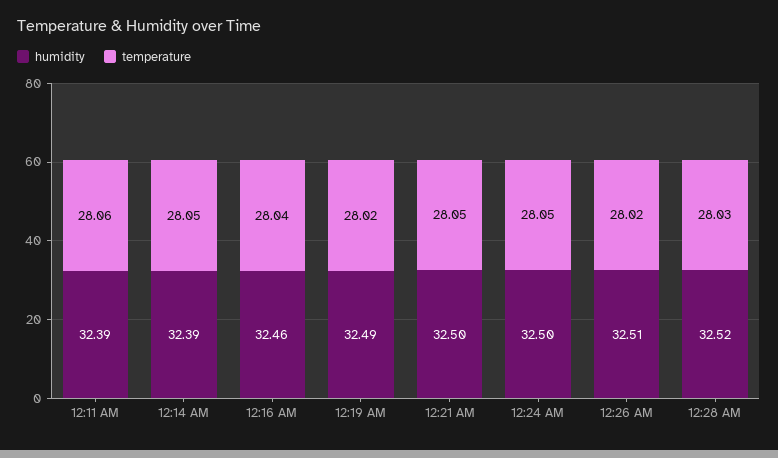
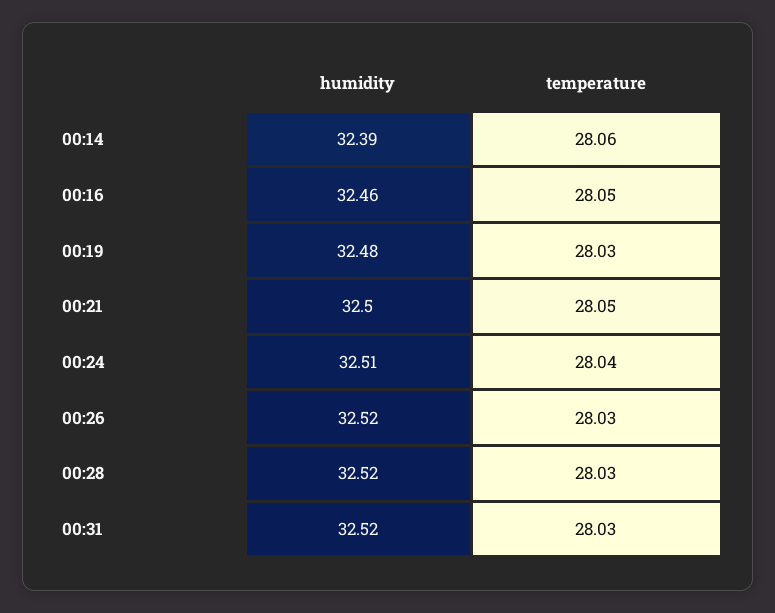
humidity, 12:11 AM: 32.39 -> none
temperature, 12:11 AM: 28.06 -> none
temperature, 12:14 AM: 28.05 -> 28.06
temperature, 12:16 AM: 28.04 -> 28.05
humidity, 12:19 AM: 32.49 -> 32.48
temperature, 12:19 AM: 28.02 -> 28.03
humidity, 12:24 AM: 32.5 -> 32.51
temperature, 12:24 AM: 28.05 -> 28.04
humidity, 12:26 AM: 32.51 -> 32.52
temperature, 12:26 AM: 28.02 -> 28.03
humidity, 00:31: none -> 32.52
temperature, 00:31: none -> 28.03

